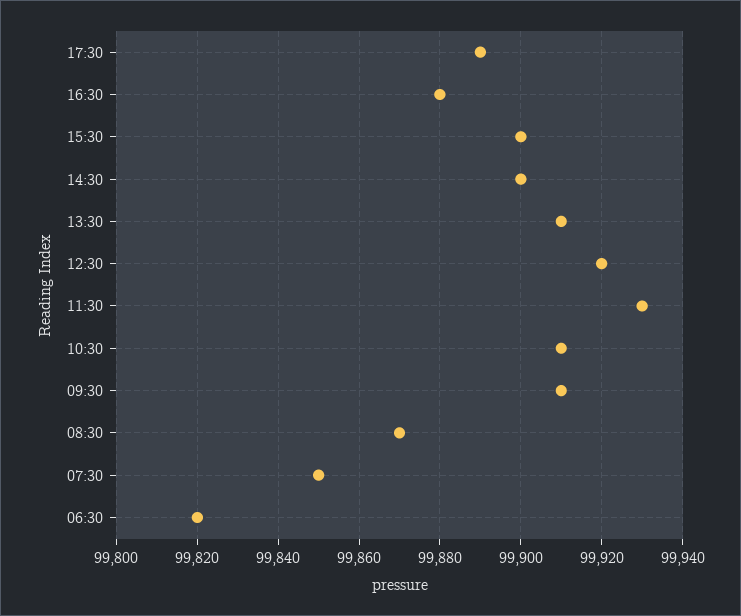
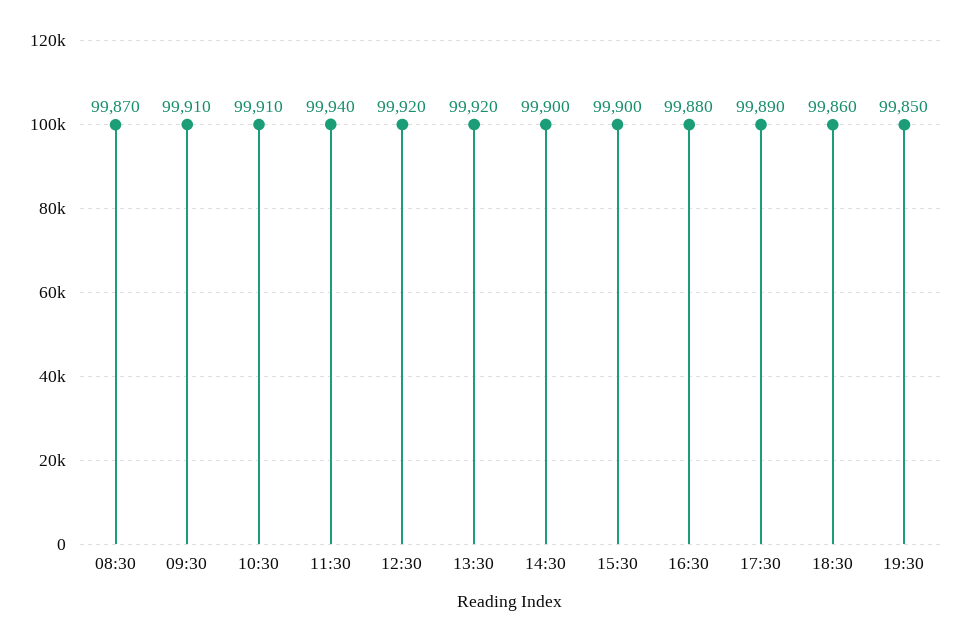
13:30: 99910 -> 99920
11:30: 99930 -> 99940
07:30: 99850 -> none
06:30: 99820 -> none
18:30: none -> 99860
19:30: none -> 99850

